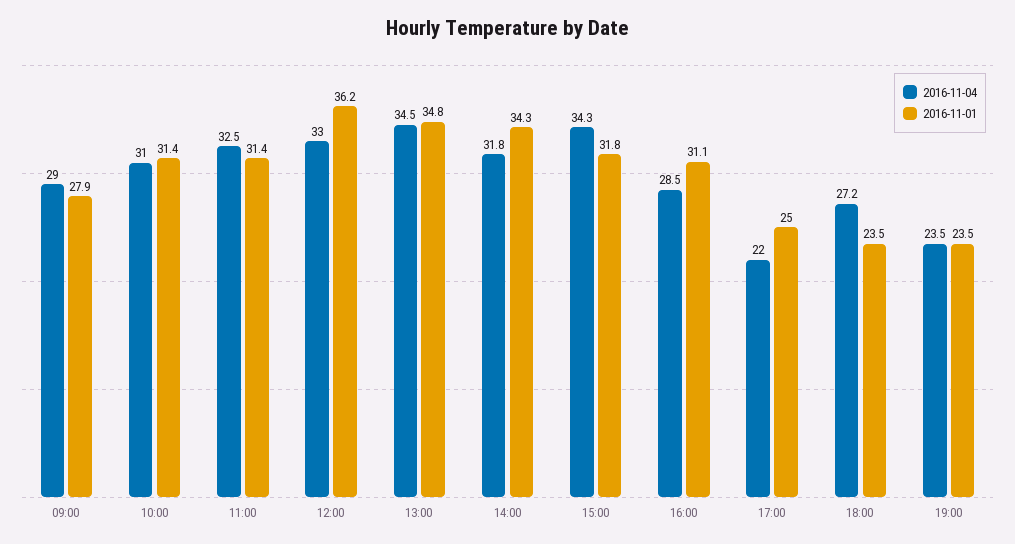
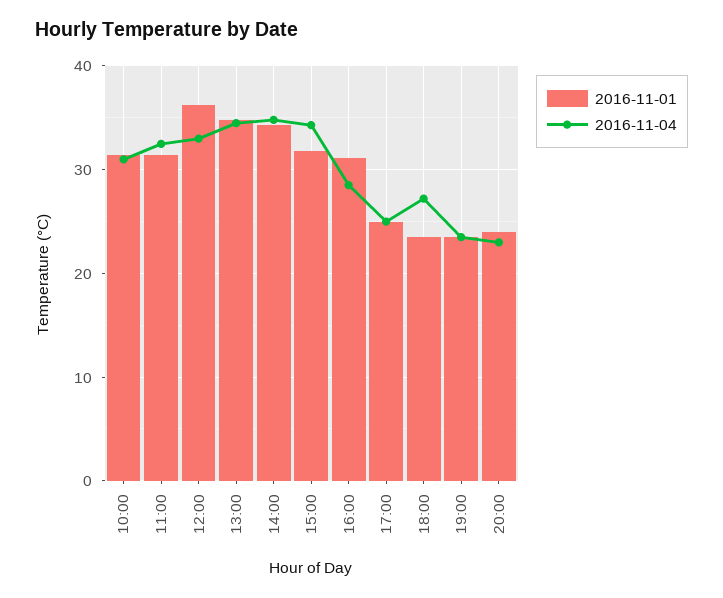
2016-11-04, 09:00: 29 -> none
2016-11-01, 09:00: 27.9 -> none
2016-11-04, 14:00: 31.8 -> 35
2016-11-04, 17:00: 22 -> 25
2016-11-01, 20:00: none -> 24
2016-11-04, 20:00: none -> 23

